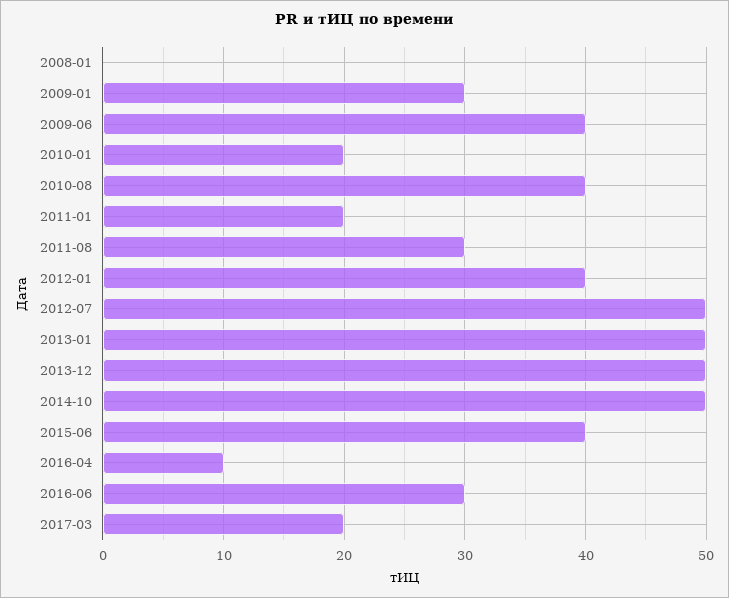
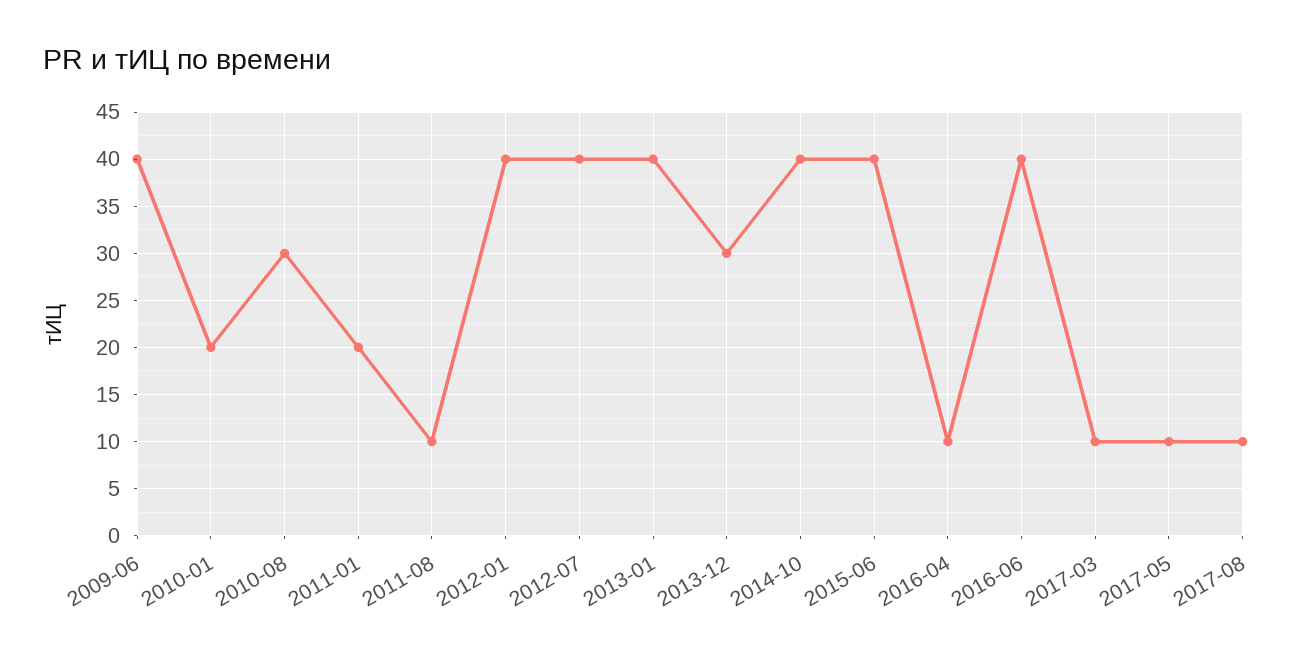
2008-01: 0 -> none
2009-01: 30 -> none
2010-08: 40 -> 30
2011-08: 30 -> 10
2012-07: 50 -> 40
2013-01: 50 -> 40
2013-12: 50 -> 30
2014-10: 50 -> 40
2016-06: 30 -> 40
2017-03: 20 -> 10
2017-05: none -> 10
2017-08: none -> 10

